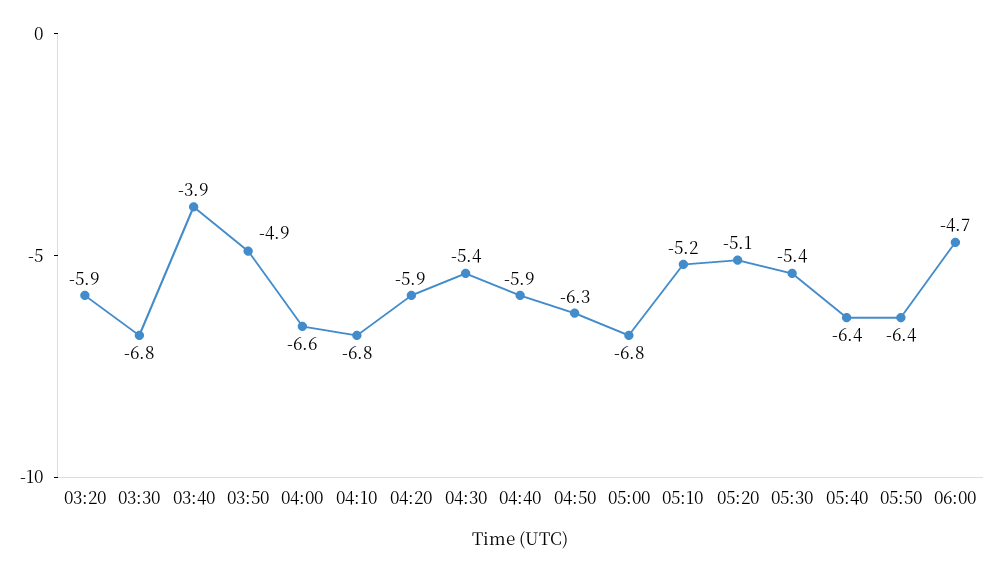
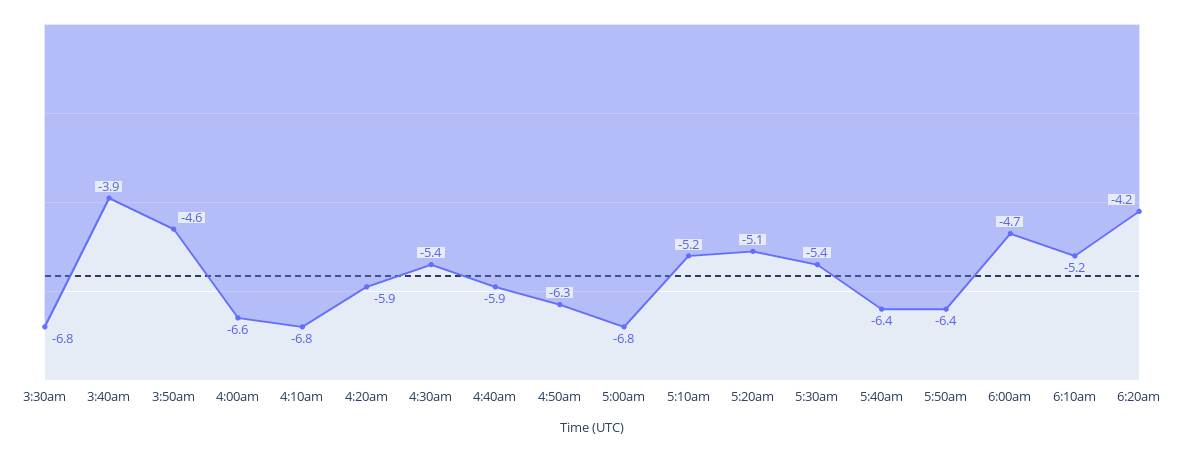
03:20: -5.9 -> none
03:50: -4.9 -> -4.6
6:10am: none -> -5.2
6:20am: none -> -4.2

